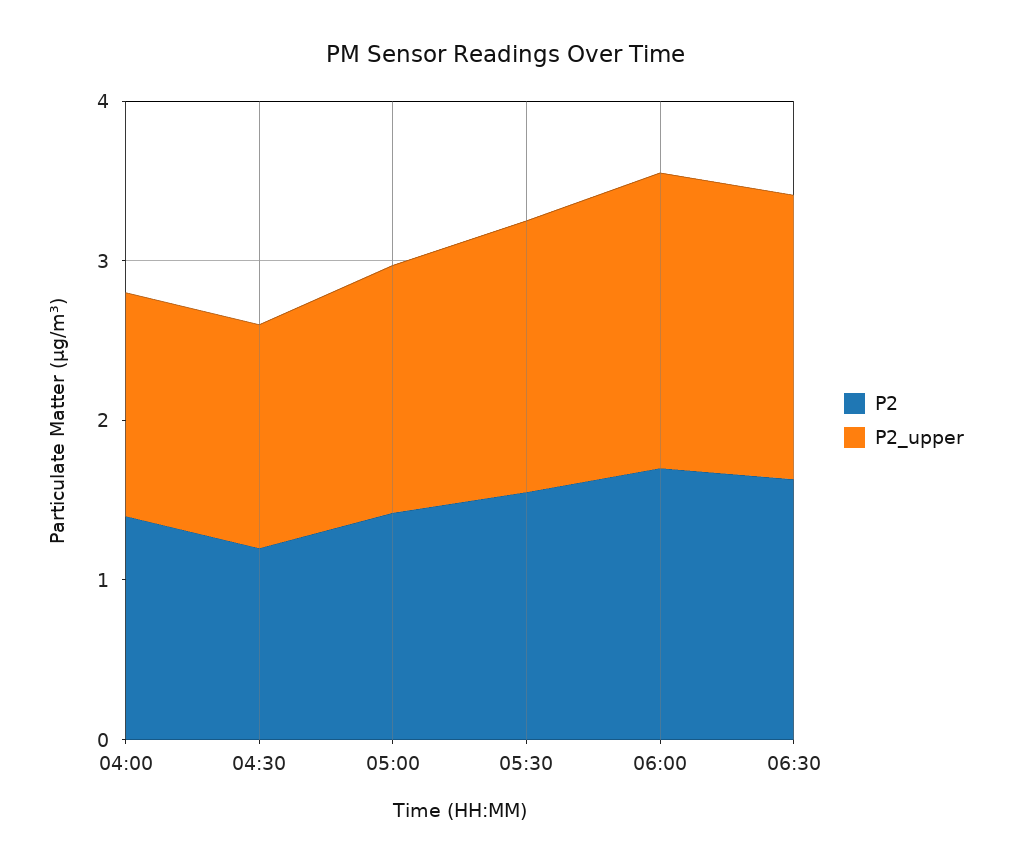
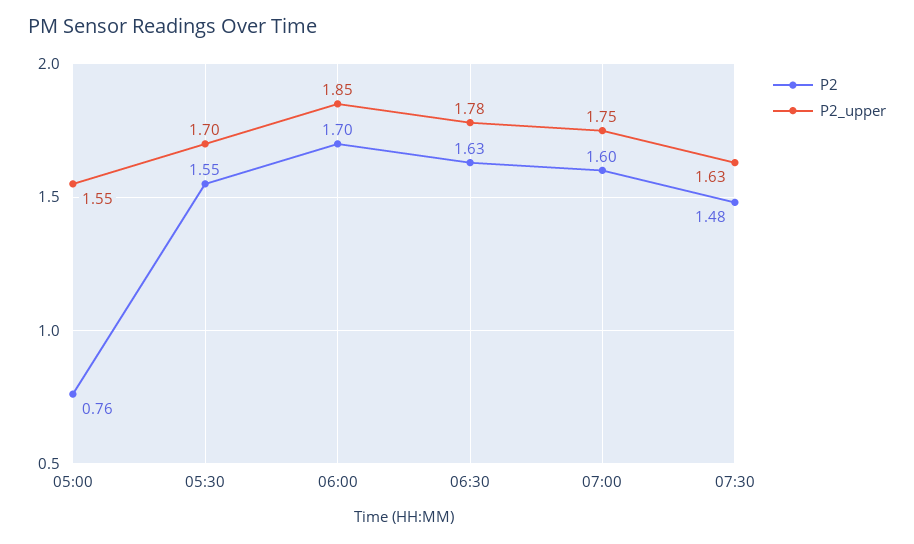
P2, 04:00: 1.4 -> none
P2_upper, 04:00: 1.4 -> none
P2, 04:30: 1.2 -> none
P2_upper, 04:30: 1.4 -> none
P2, 05:00: 1.4 -> 0.76
P2, 07:00: none -> 1.6
P2_upper, 07:00: none -> 1.75
P2, 07:30: none -> 1.48
P2_upper, 07:30: none -> 1.63

